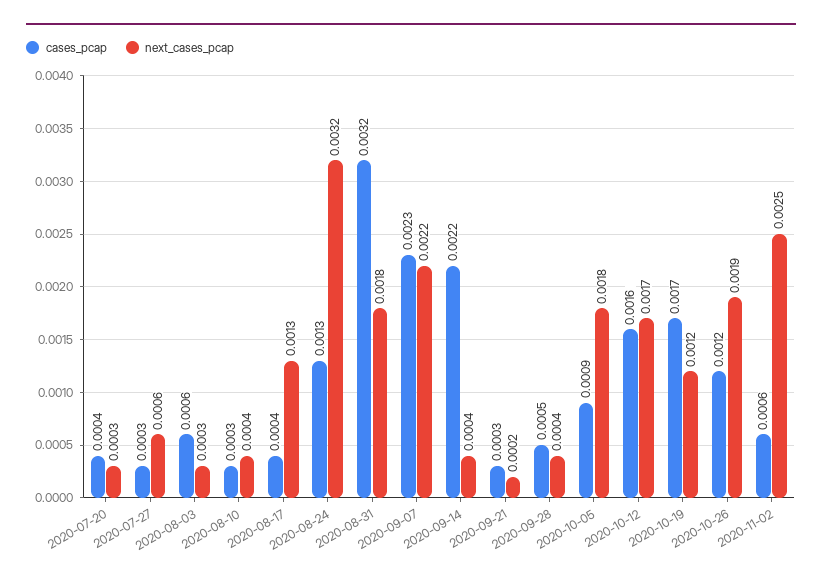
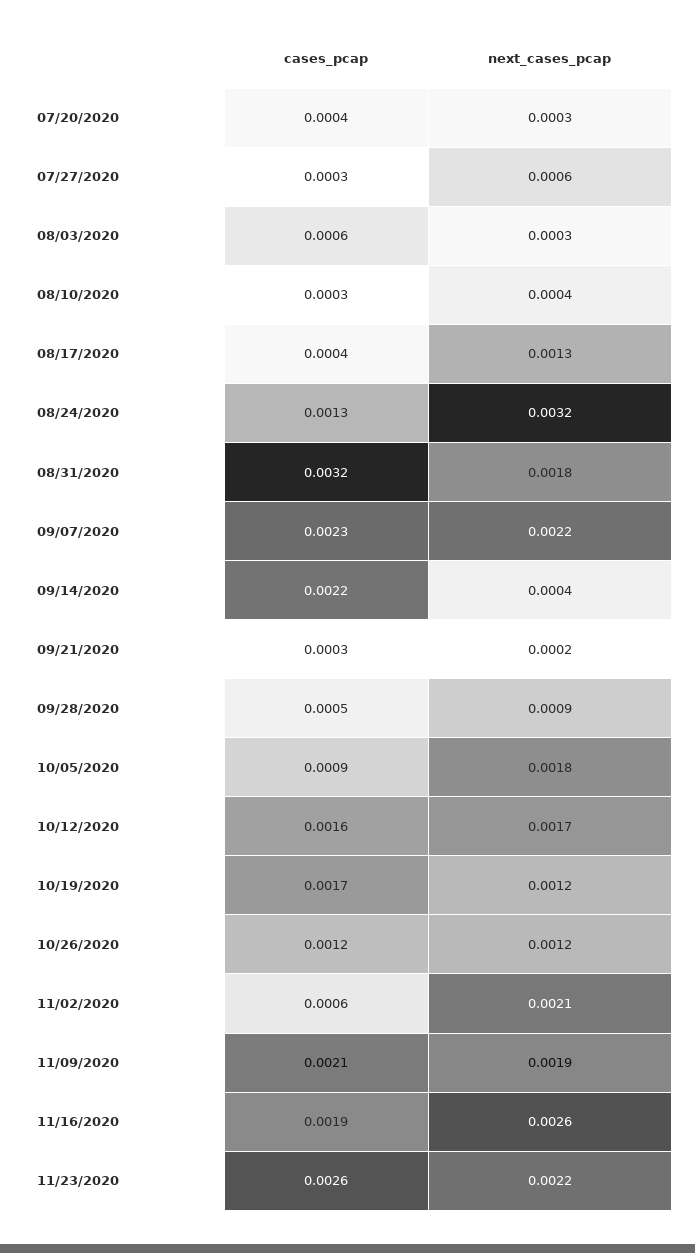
next_cases_pcap, 2020-09-28: 0.0004 -> 0.0009
next_cases_pcap, 2020-10-26: 0.0019 -> 0.0012
next_cases_pcap, 2020-11-02: 0.0025 -> 0.0021
cases_pcap, 11/09/2020: none -> 0.0021
next_cases_pcap, 11/09/2020: none -> 0.0019
cases_pcap, 11/16/2020: none -> 0.0019
next_cases_pcap, 11/16/2020: none -> 0.0026
cases_pcap, 11/23/2020: none -> 0.0026
next_cases_pcap, 11/23/2020: none -> 0.0022

